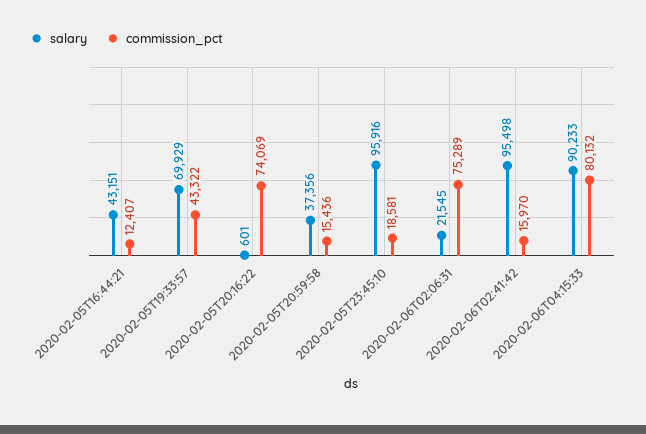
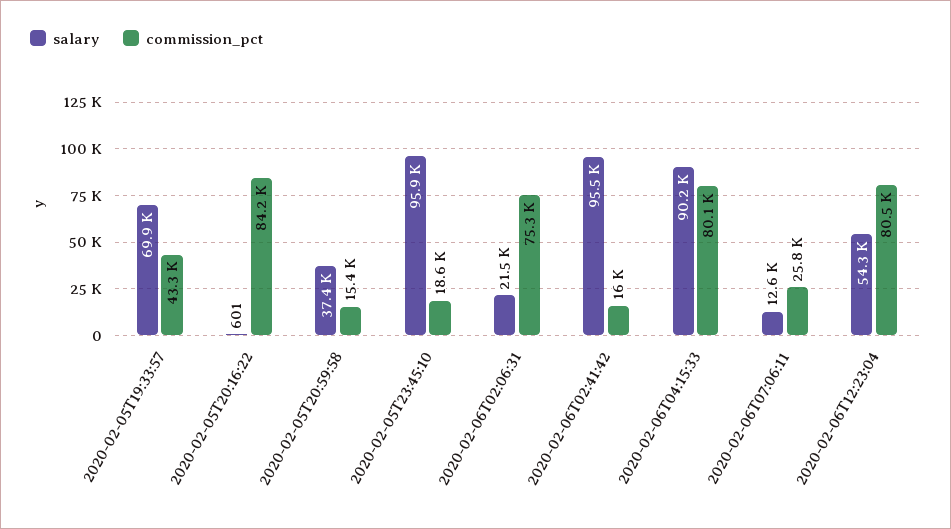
salary, 2020-02-05T16:44:21: 43151 -> none
commission_pct, 2020-02-05T16:44:21: 12407 -> none
commission_pct, 2020-02-05T20:16:22: 74069 -> 84200
salary, 2020-02-06T07:06:11: none -> 12600
commission_pct, 2020-02-06T07:06:11: none -> 25800
salary, 2020-02-06T12:23:04: none -> 54300
commission_pct, 2020-02-06T12:23:04: none -> 80500

